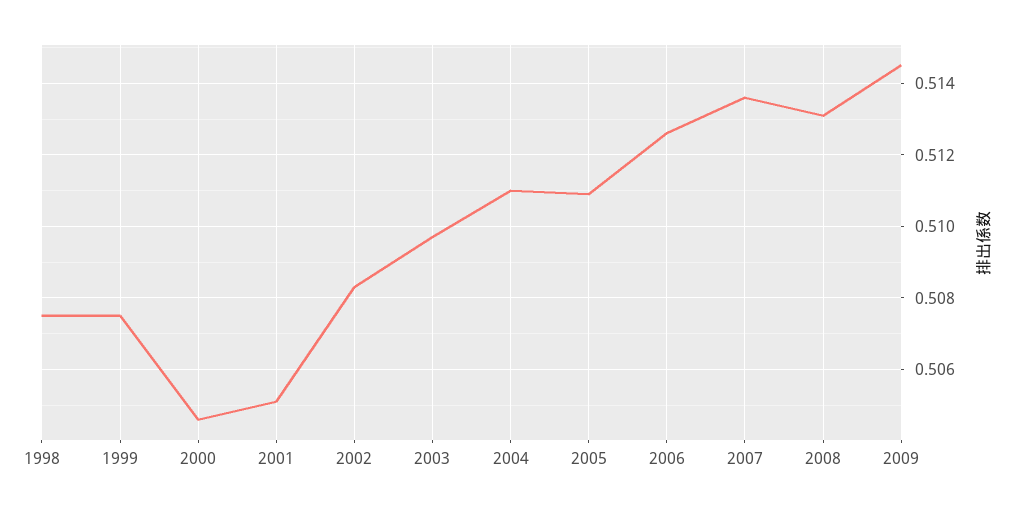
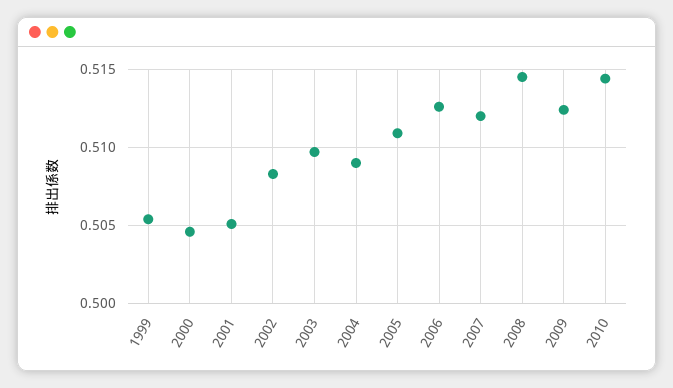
1998: 0.5075 -> none
1999: 0.5075 -> 0.5055
2004: 0.511 -> 0.509
2007: 0.5135 -> 0.512
2008: 0.513 -> 0.5145
2009: 0.5145 -> 0.5125
2010: none -> 0.5145

